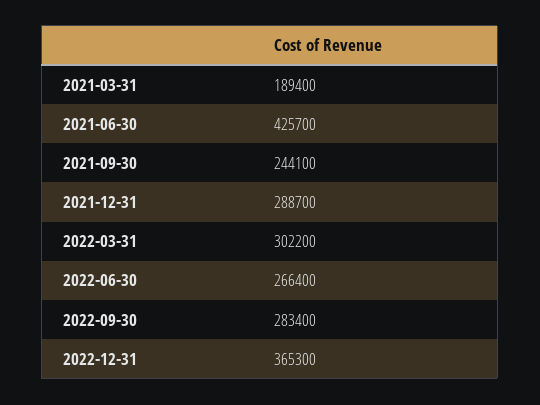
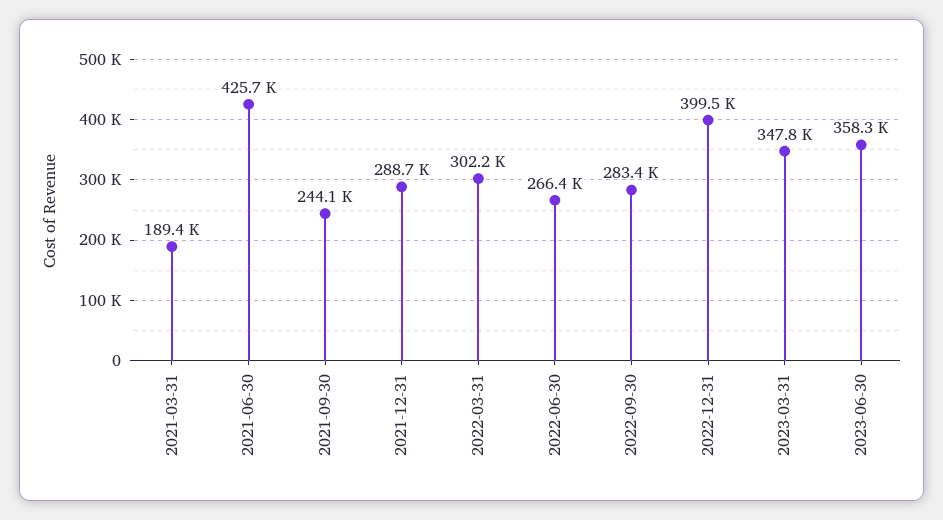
2022-12-31: 365300 -> 399500
2023-03-31: none -> 347800
2023-06-30: none -> 358300

